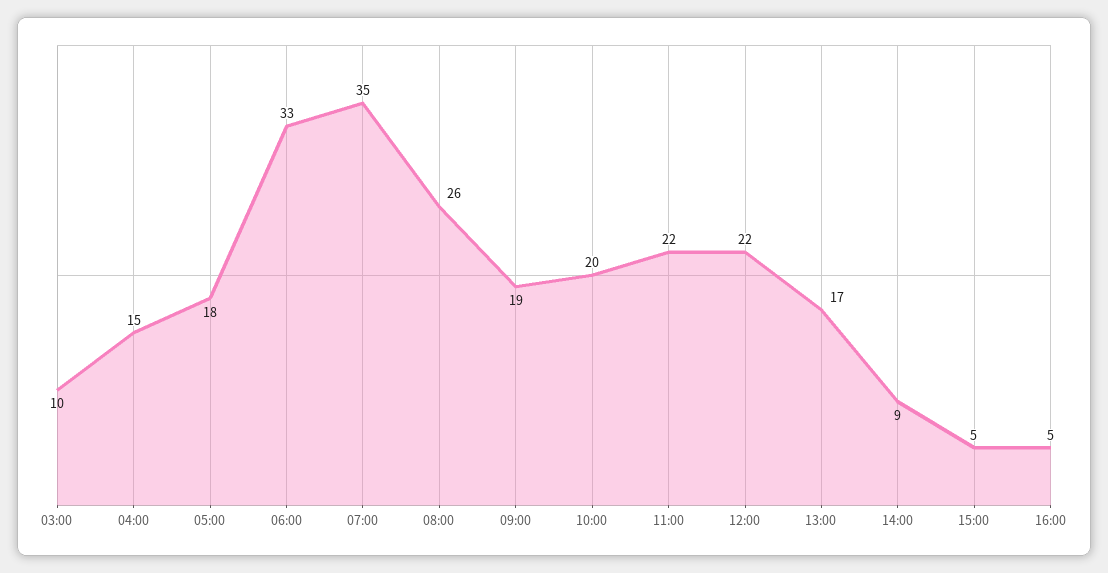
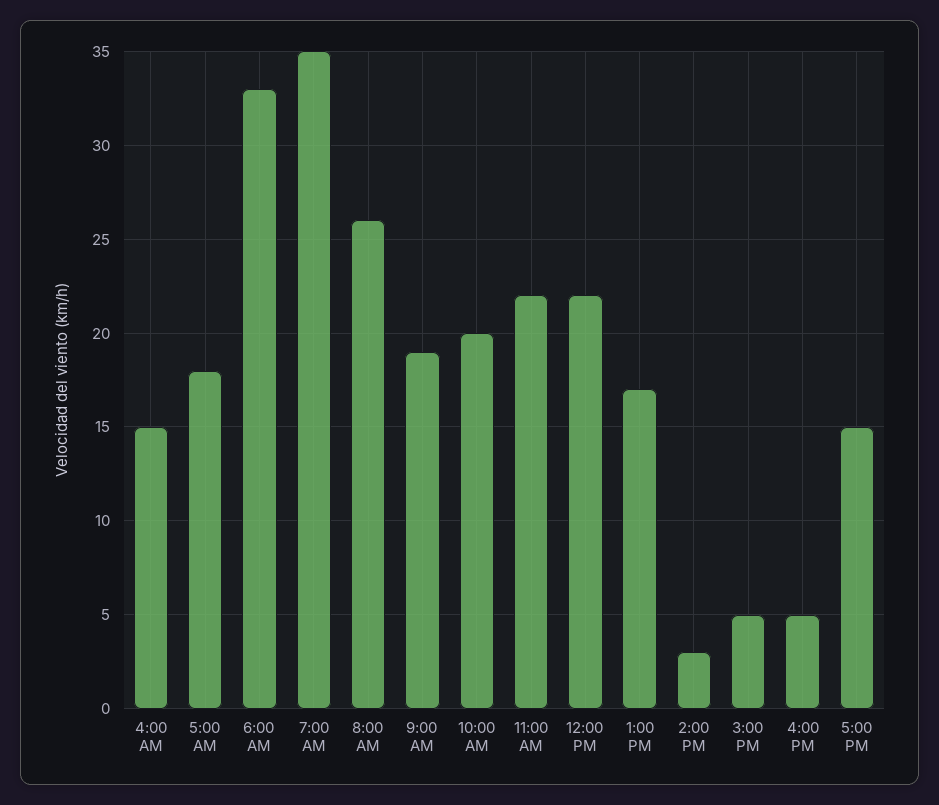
03:00: 10 -> none
14:00: 9 -> 3
5:00 PM: none -> 15

